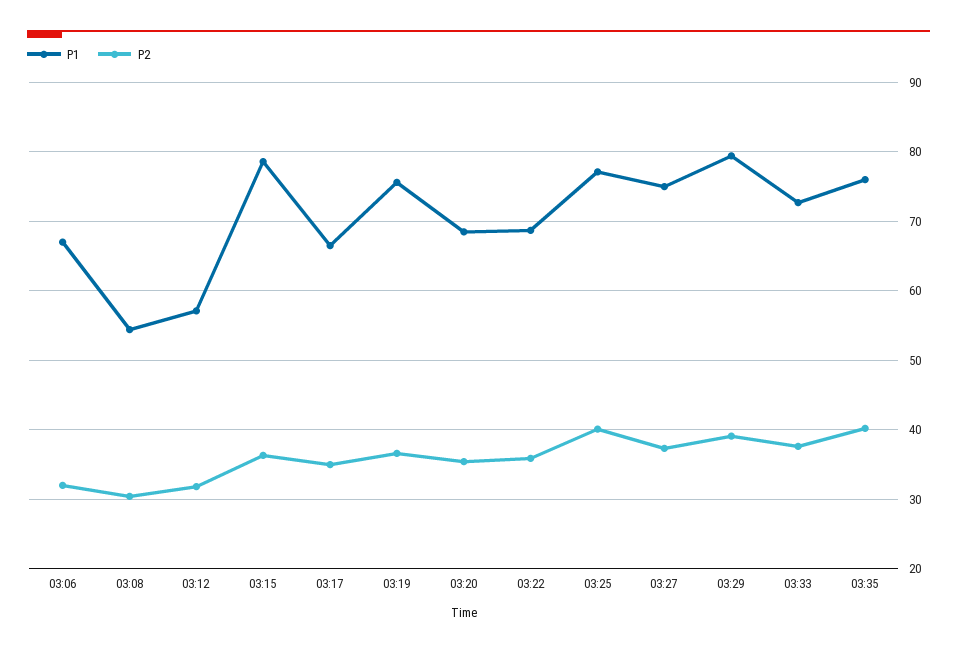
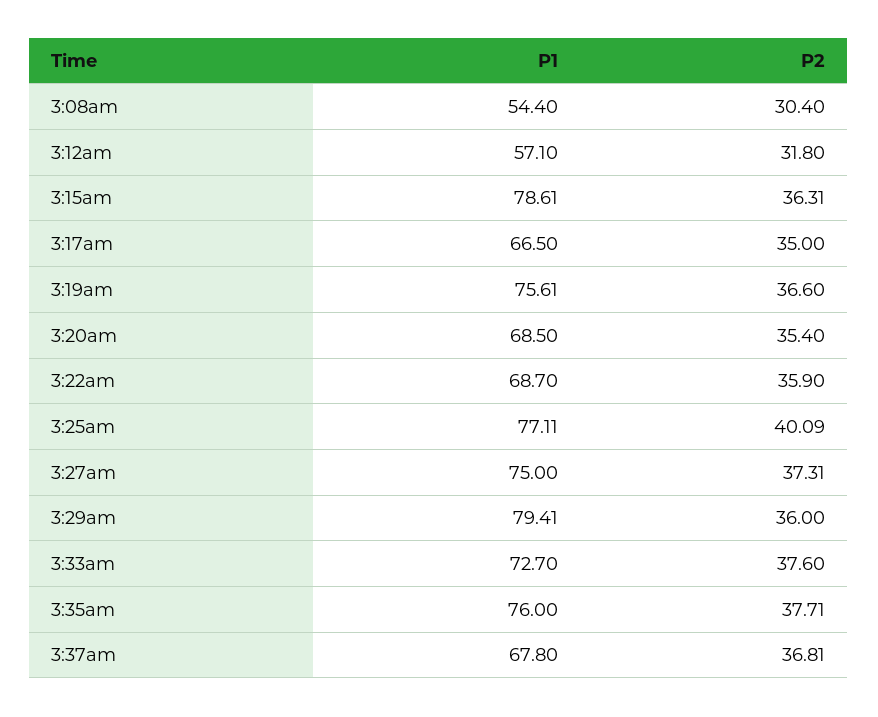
P1, 03:06: 67 -> none
P2, 03:06: 32 -> none
P2, 03:29: 39 -> 36
P2, 03:35: 40 -> 37.71
P1, 3:37am: none -> 67.8
P2, 3:37am: none -> 36.81

